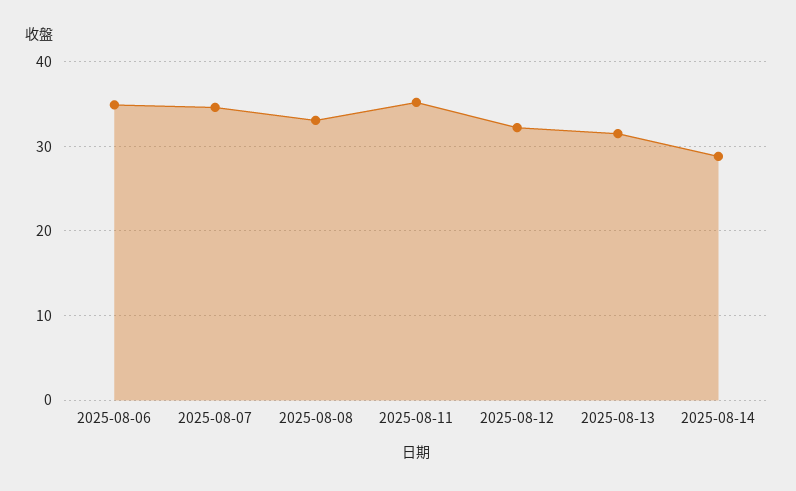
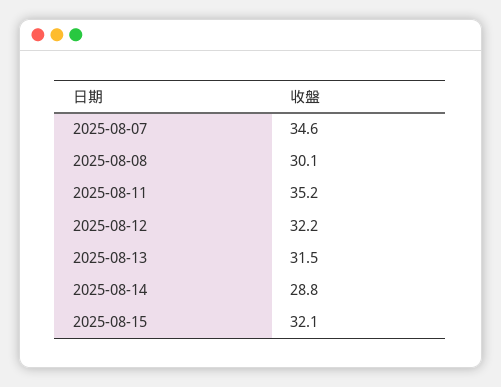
2025-08-06: 35 -> none
2025-08-08: 33 -> 30.1
2025-08-15: none -> 32.1

